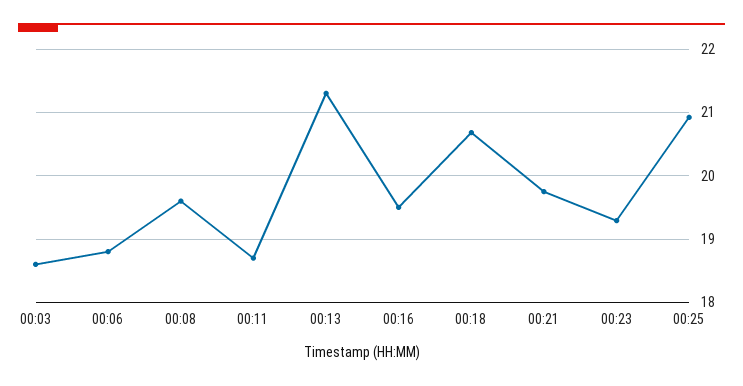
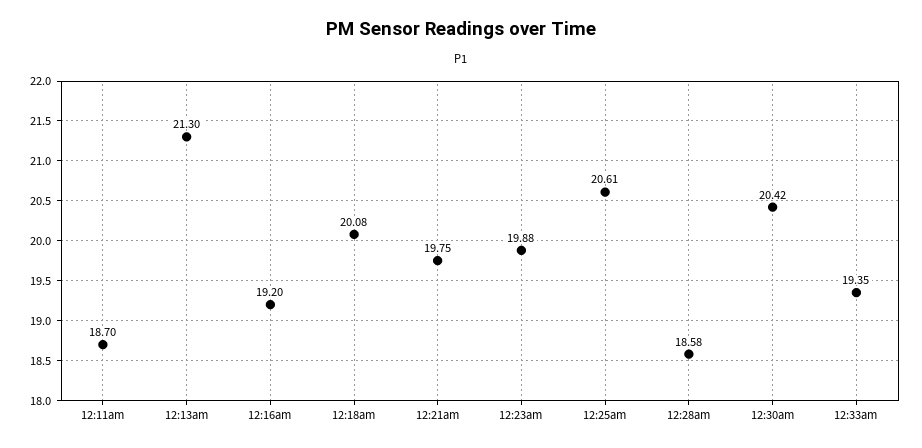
00:03: 18.6 -> none
00:06: 18.8 -> none
00:08: 19.6 -> none
00:16: 19.5 -> 19.2
00:18: 20.7 -> 20.08
00:23: 19.3 -> 19.88
00:25: 20.9 -> 20.61
12:28am: none -> 18.58
12:30am: none -> 20.42
12:33am: none -> 19.35

